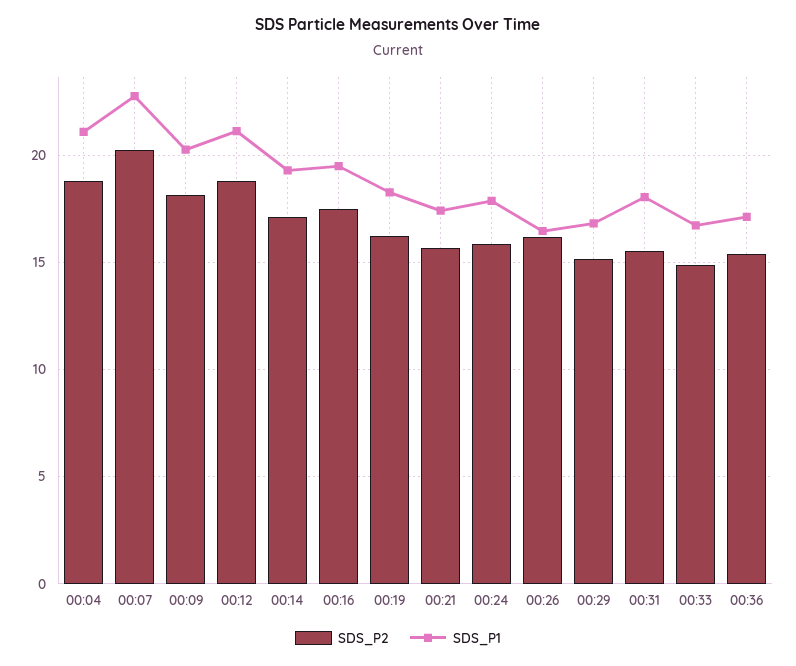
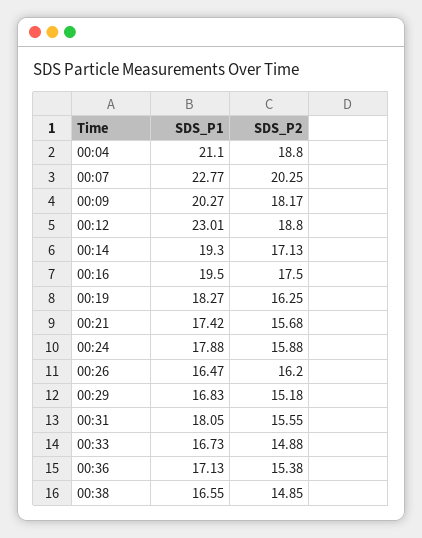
SDS_P1, 00:12: 21 -> 23.01
SDS_P1, 00:38: none -> 16.55
SDS_P2, 00:38: none -> 14.85

